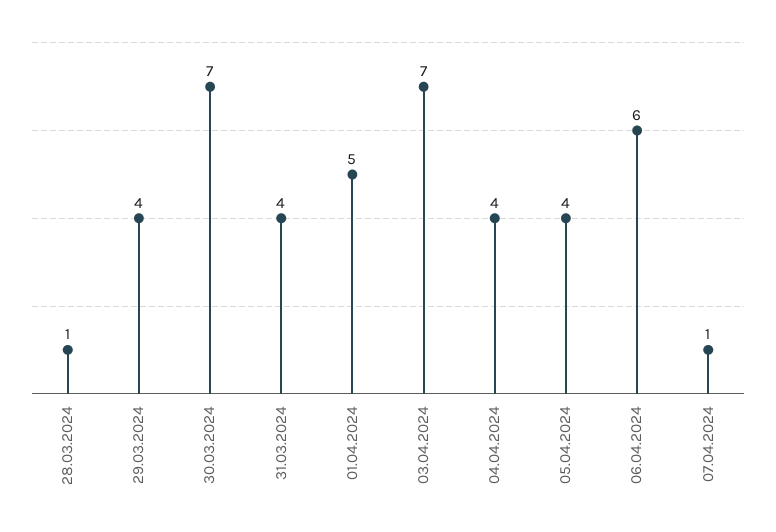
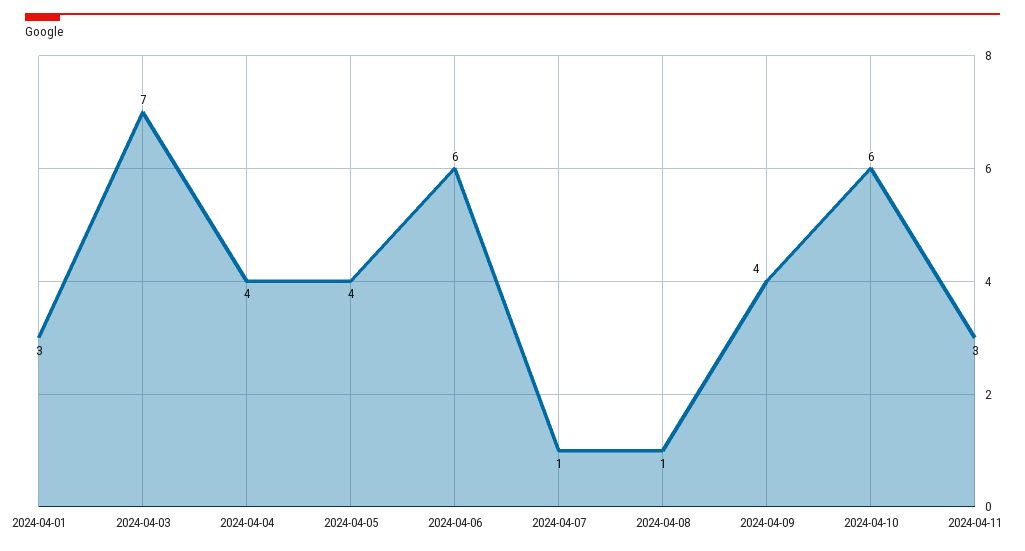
28.03.2024: 1 -> none
29.03.2024: 4 -> none
30.03.2024: 7 -> none
31.03.2024: 4 -> none
01.04.2024: 5 -> 3
2024-04-08: none -> 1
2024-04-09: none -> 4
2024-04-10: none -> 6
2024-04-11: none -> 3

